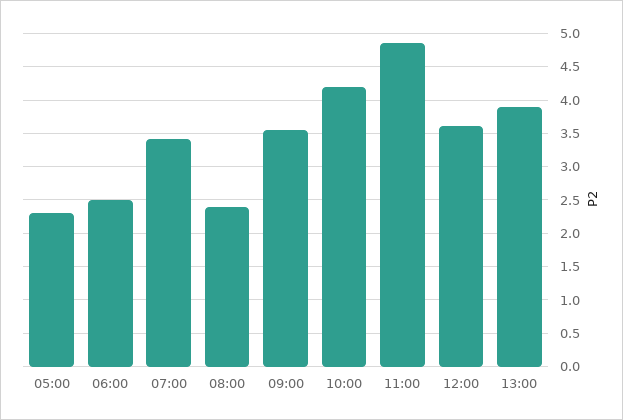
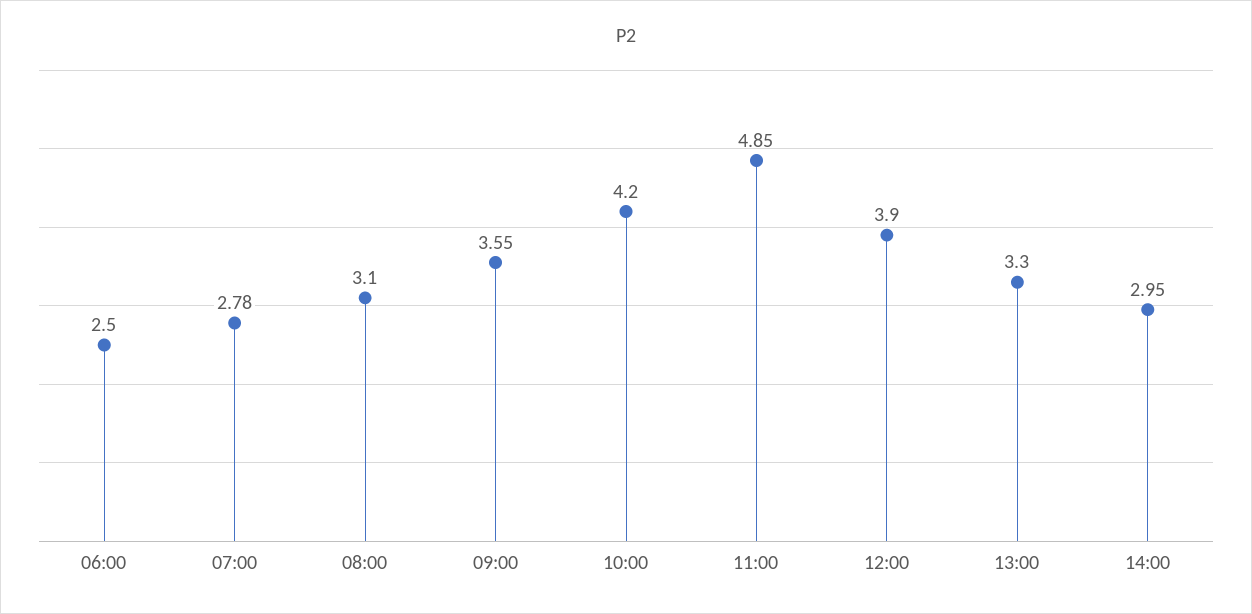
05:00: 2.3 -> none
07:00: 3.4 -> 2.78
08:00: 2.4 -> 3.1
12:00: 3.6 -> 3.9
13:00: 3.9 -> 3.3
14:00: none -> 2.95

